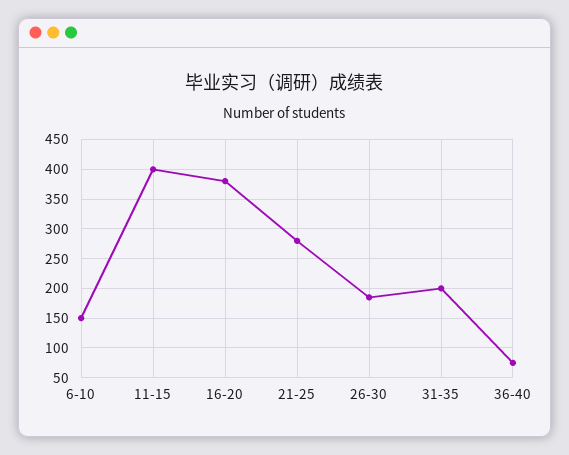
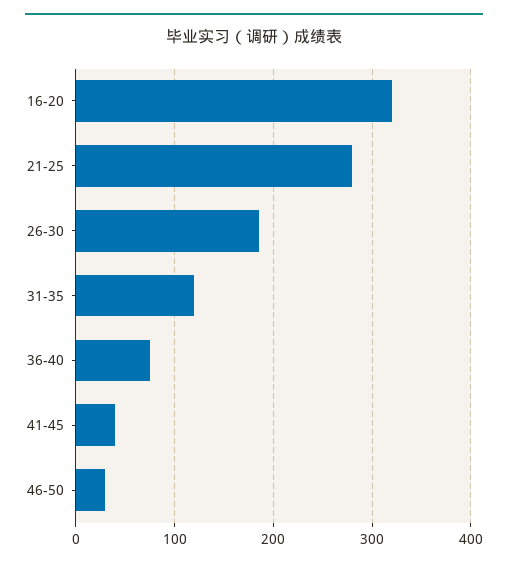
6-10: 150 -> none
11-15: 400 -> none
16-20: 375 -> 320
31-35: 200 -> 120
41-45: none -> 40
46-50: none -> 30

